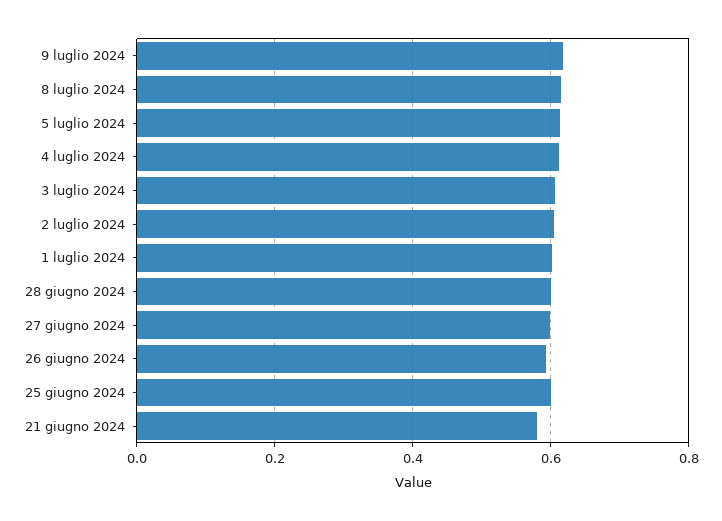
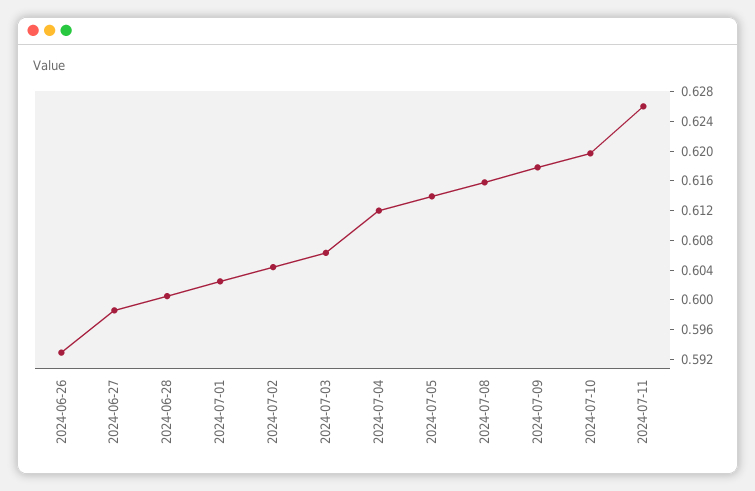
25 giugno 2024: 0.6 -> none
21 giugno 2024: 0.58 -> none
2024-07-10: none -> 0.62
2024-07-11: none -> 0.626

